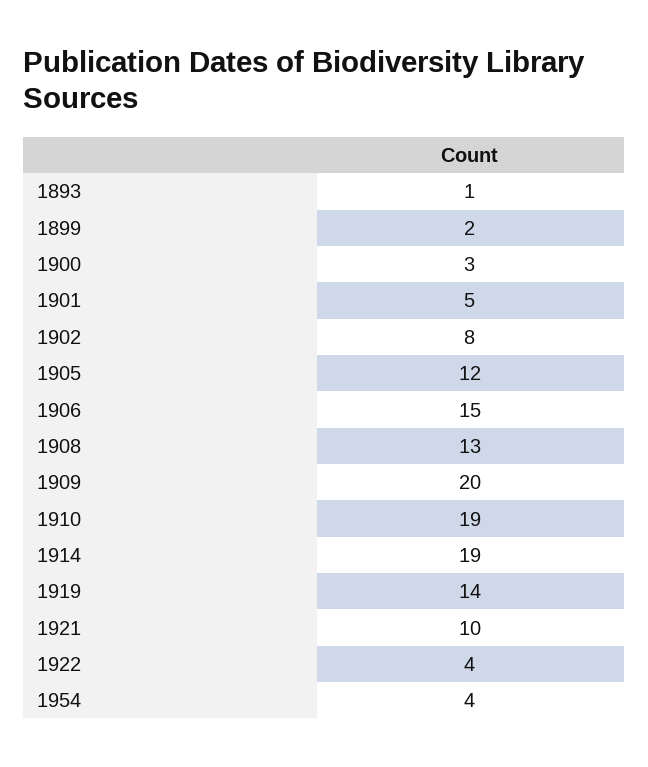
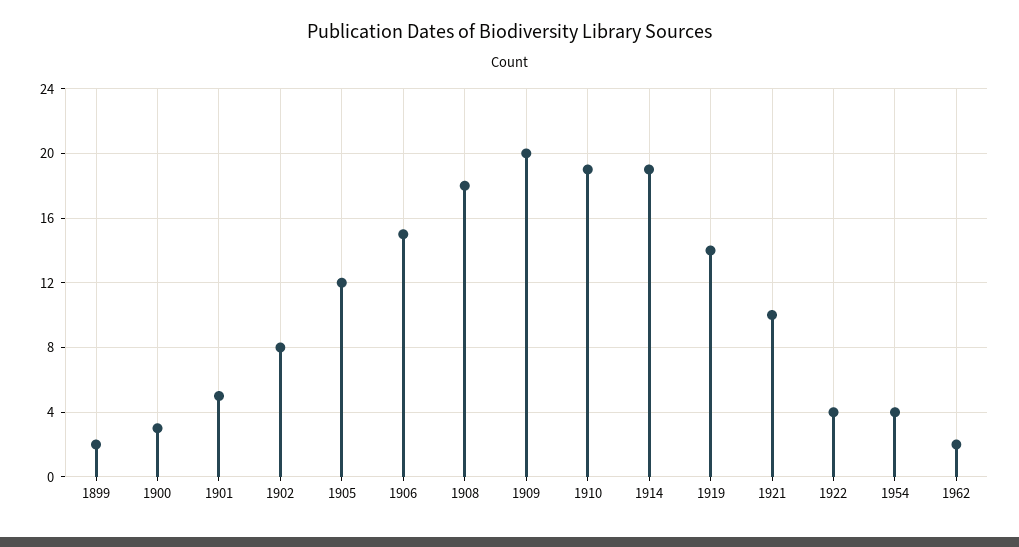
1893: 1 -> none
1908: 13 -> 18
1962: none -> 2

